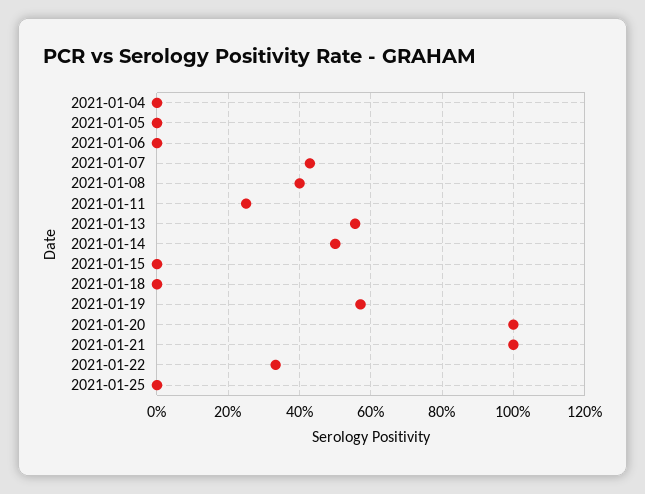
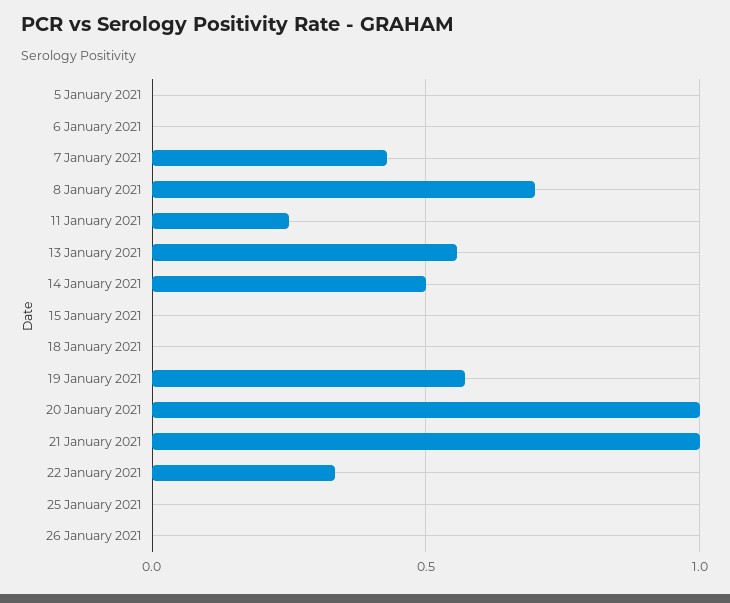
2021-01-04: 0 -> none
2021-01-08: 0.4 -> 0.7
26 January 2021: none -> 0

